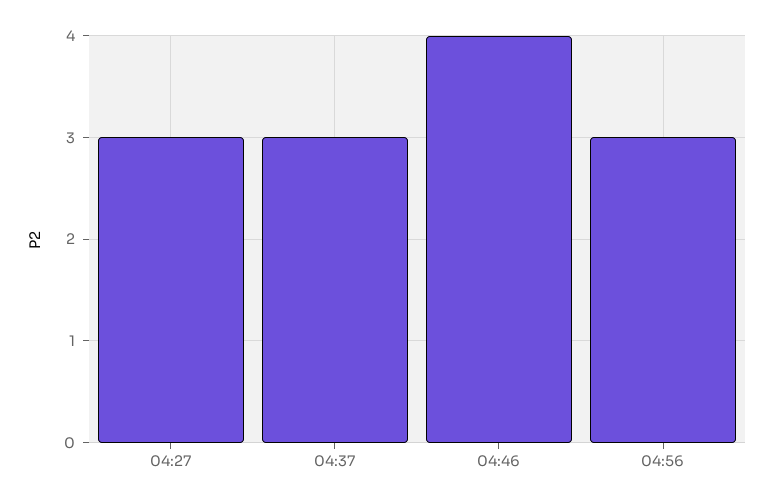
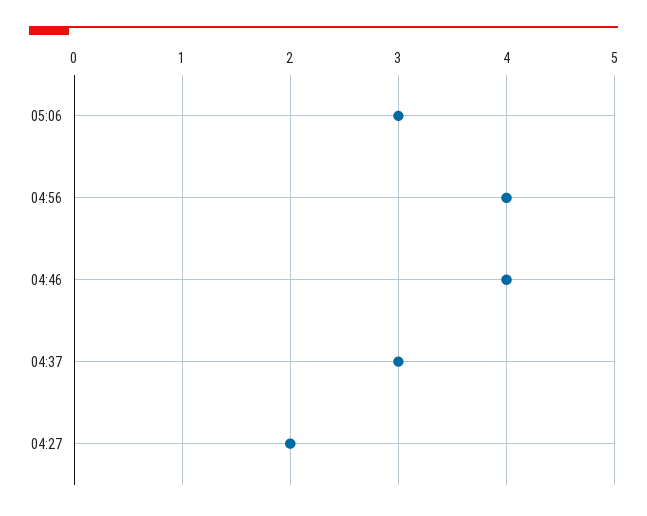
04:27: 3 -> 2
04:56: 3 -> 4
05:06: none -> 3

